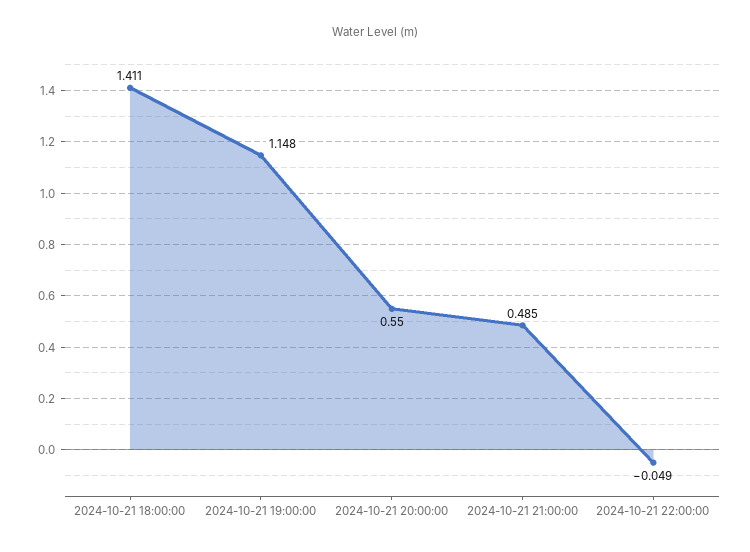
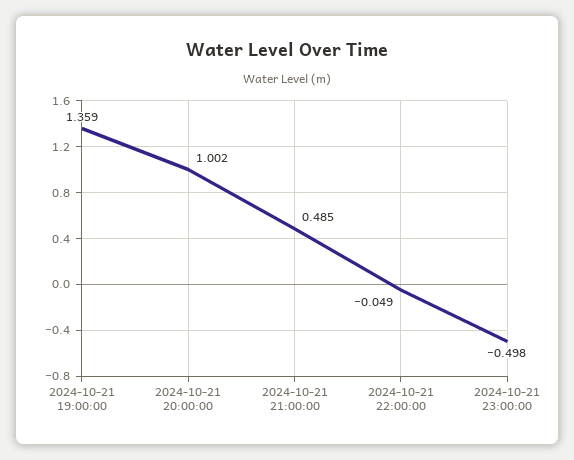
2024-10-21 18:00:00: 1.411 -> none
2024-10-21 19:00:00: 1.148 -> 1.359
2024-10-21 20:00:00: 0.55 -> 1.002
2024-10-21 23:00:00: none -> -0.498

